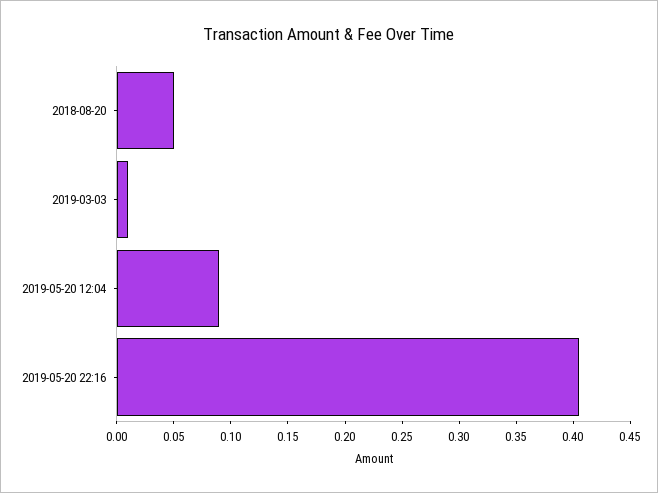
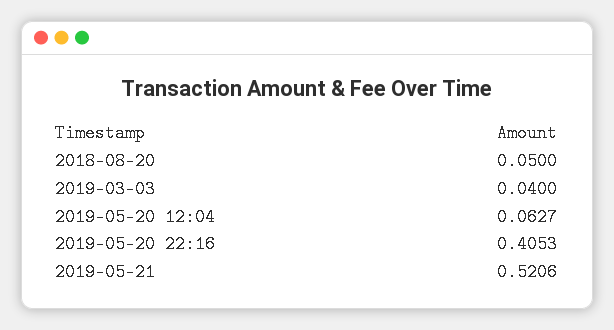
2019-03-03: 0.01 -> 0.04
2019-05-20 12:04: 0.09 -> 0.0627
2019-05-21: none -> 0.5206

